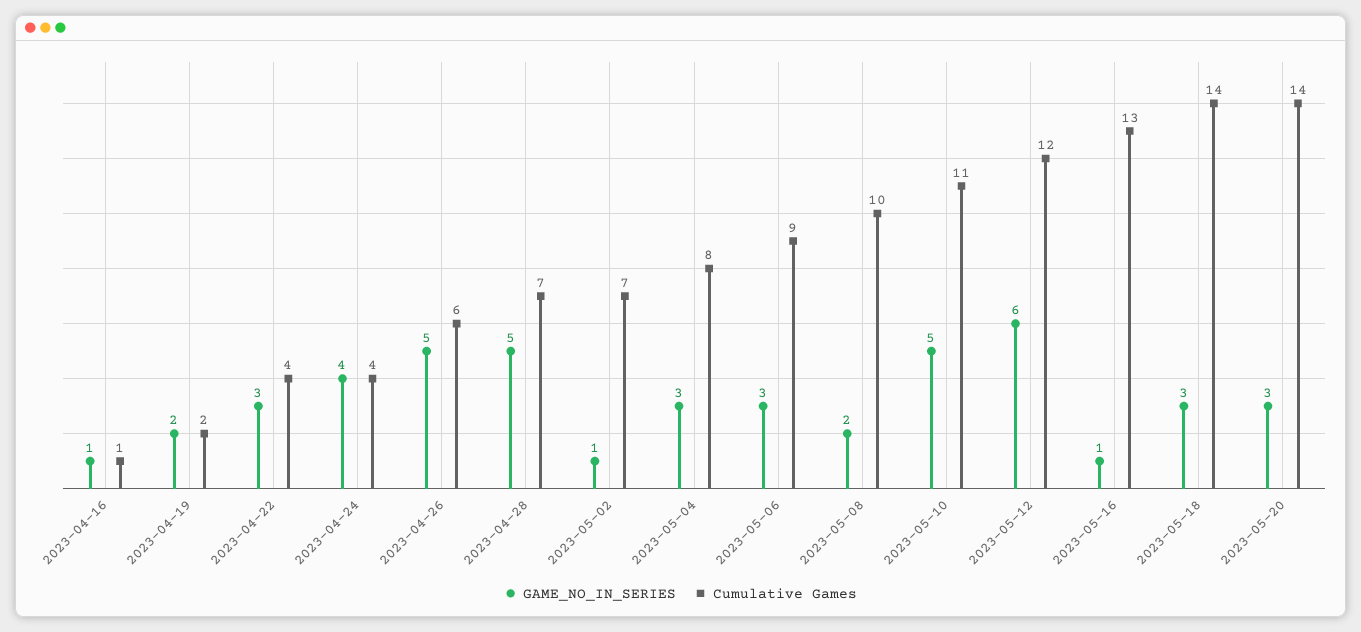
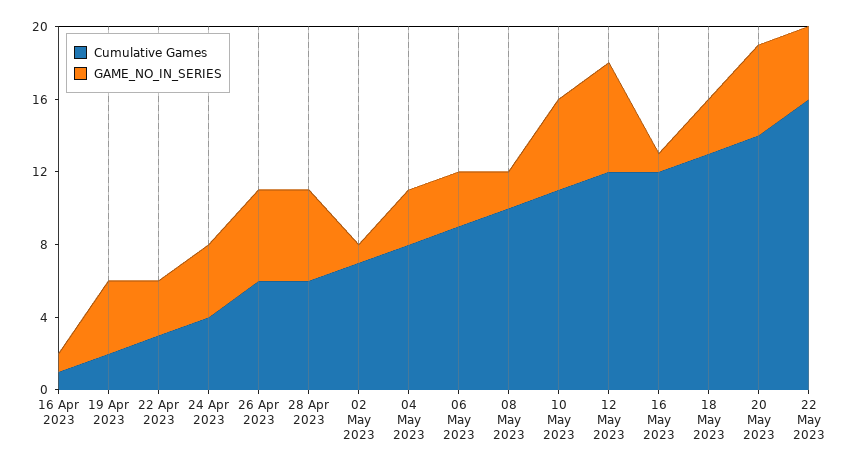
GAME_NO_IN_SERIES, 2023-04-19: 2 -> 4
Cumulative Games, 2023-04-22: 4 -> 3
Cumulative Games, 2023-04-28: 7 -> 6
Cumulative Games, 2023-05-16: 13 -> 12
Cumulative Games, 2023-05-18: 14 -> 13
GAME_NO_IN_SERIES, 2023-05-20: 3 -> 5
Cumulative Games, 22 May 2023: none -> 16
GAME_NO_IN_SERIES, 22 May 2023: none -> 4

